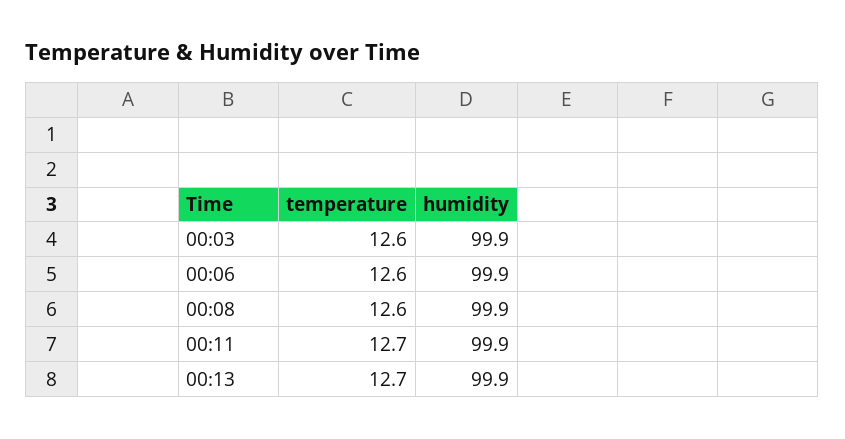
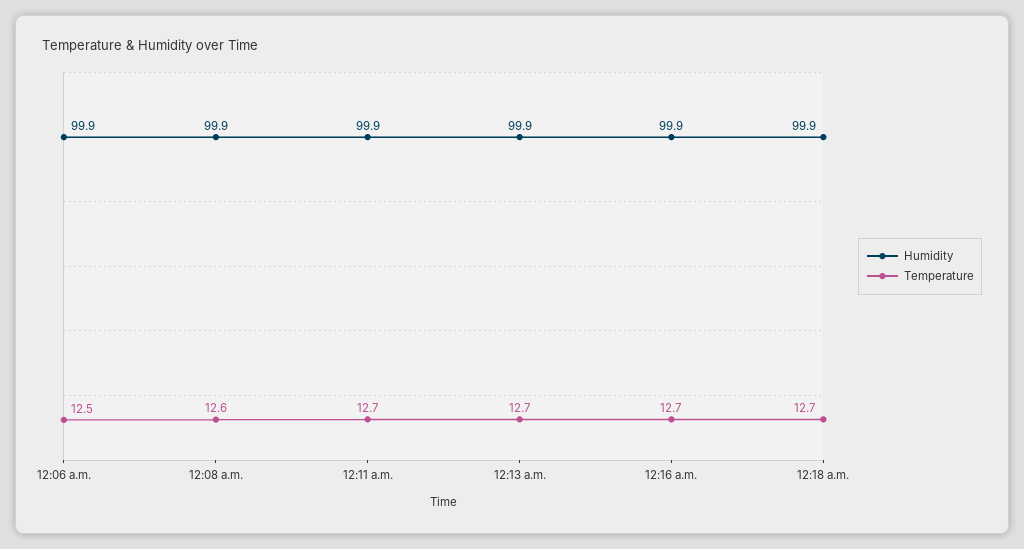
temperature, 00:03: 12.6 -> none
humidity, 00:03: 99.9 -> none
temperature, 00:06: 12.6 -> 12.5
humidity, 12:16 a.m.: none -> 99.9
temperature, 12:16 a.m.: none -> 12.7
humidity, 12:18 a.m.: none -> 99.9
temperature, 12:18 a.m.: none -> 12.7

